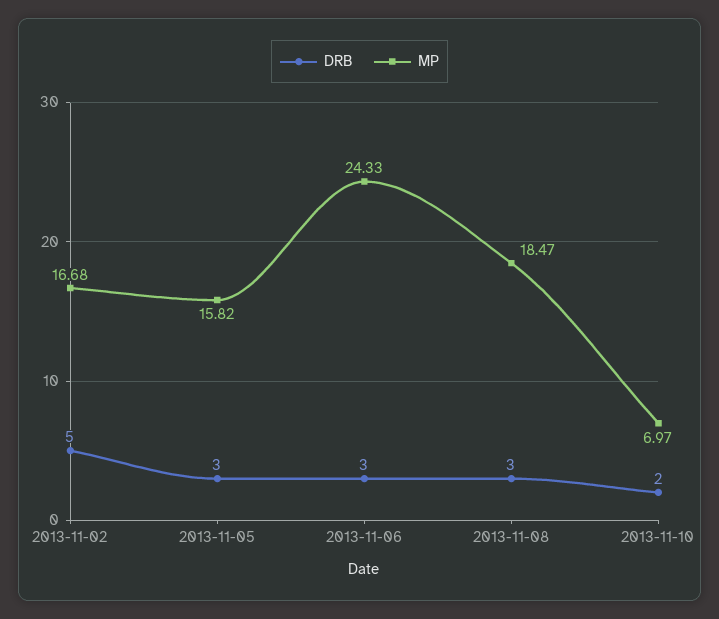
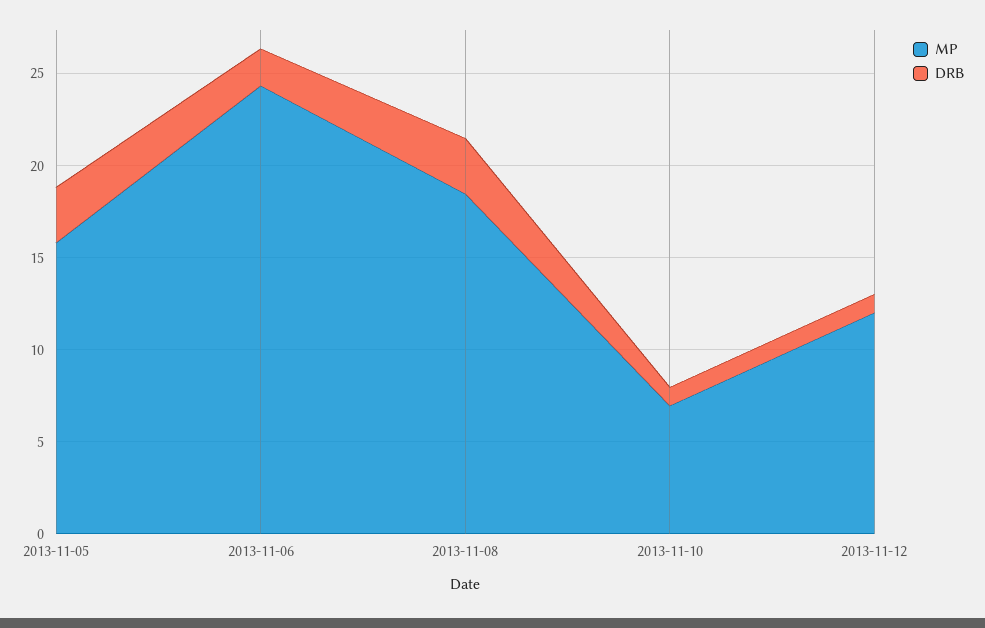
DRB, 2013-11-02: 5 -> none
MP, 2013-11-02: 16.68 -> none
DRB, 2013-11-06: 3 -> 2
DRB, 2013-11-10: 2 -> 1
MP, 2013-11-12: none -> 12
DRB, 2013-11-12: none -> 1

